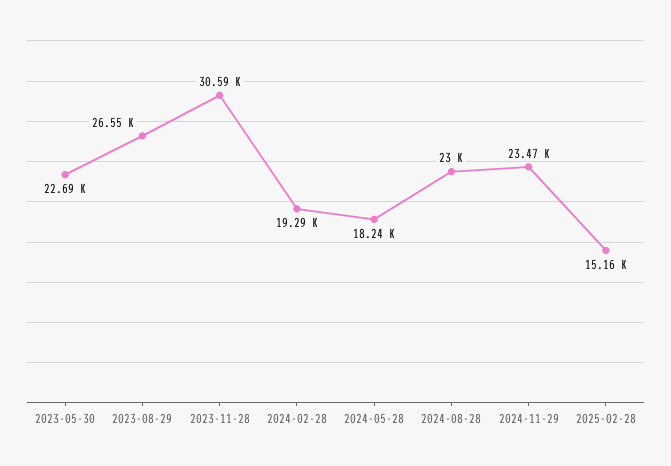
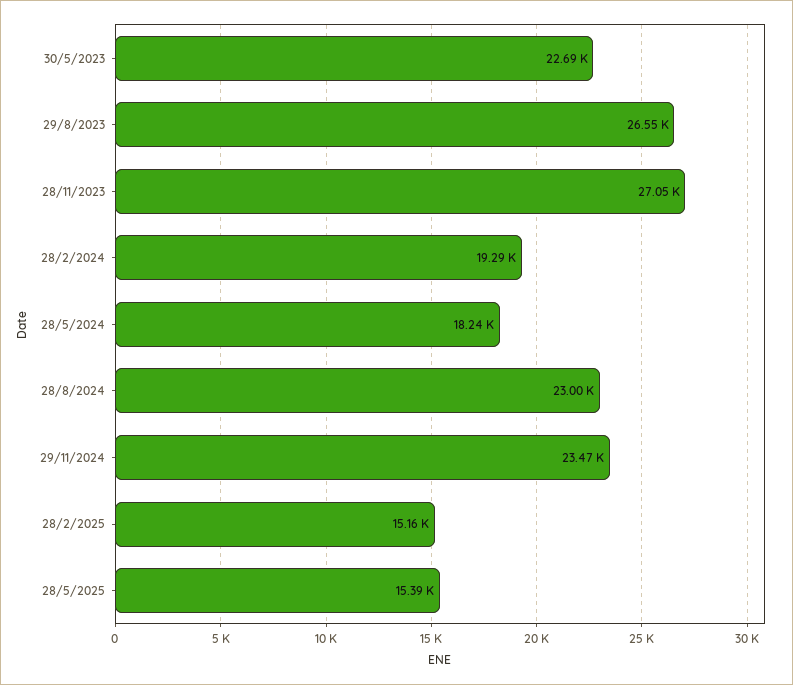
2023-11-28: 30590 -> 27050
28/5/2025: none -> 15390

